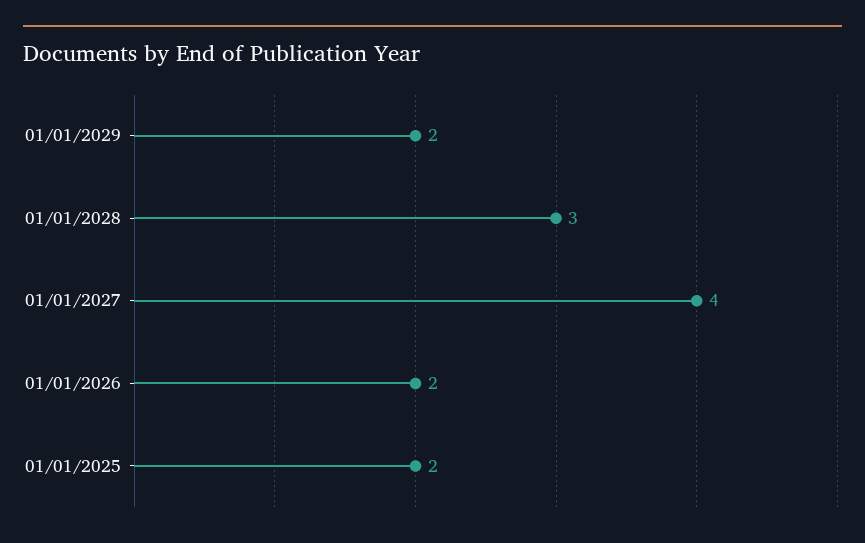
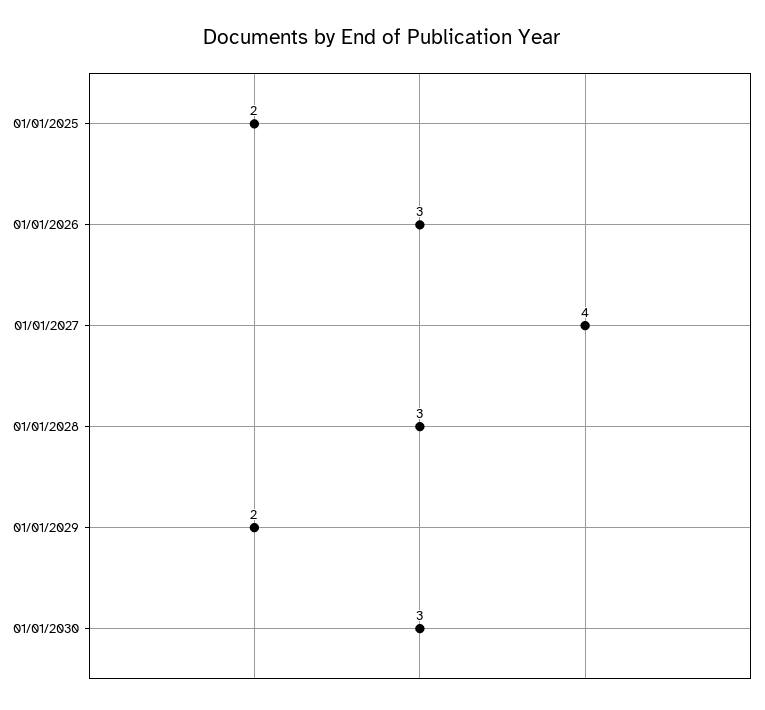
01/01/2026: 2 -> 3
01/01/2030: none -> 3

